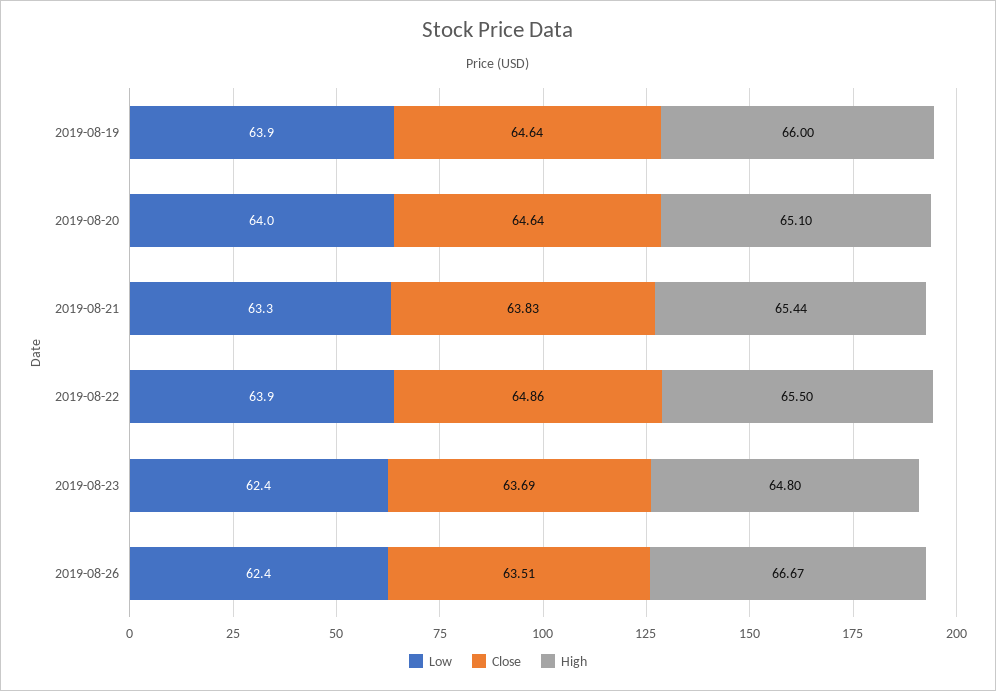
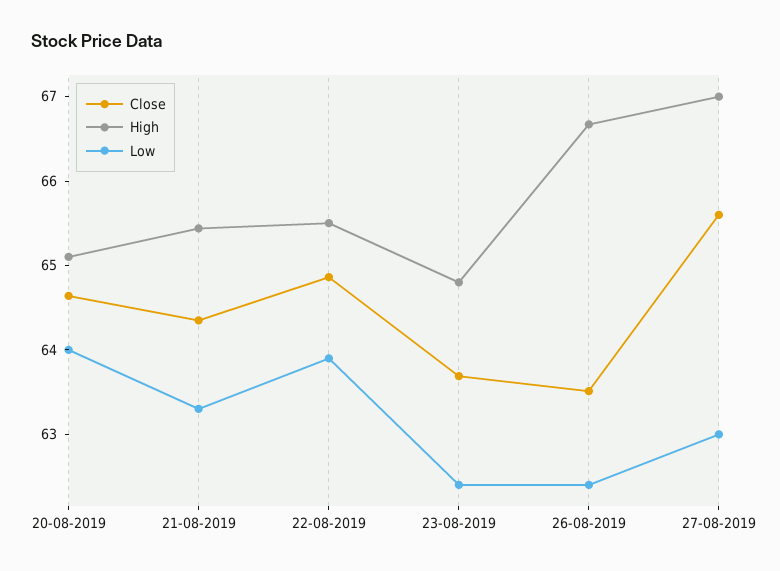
Low, 2019-08-19: 63.9 -> none
Close, 2019-08-19: 64.64 -> none
High, 2019-08-19: 66 -> none
Close, 2019-08-21: 63.83 -> 64.4
Close, 27-08-2019: none -> 65.6
High, 27-08-2019: none -> 67
Low, 27-08-2019: none -> 63

